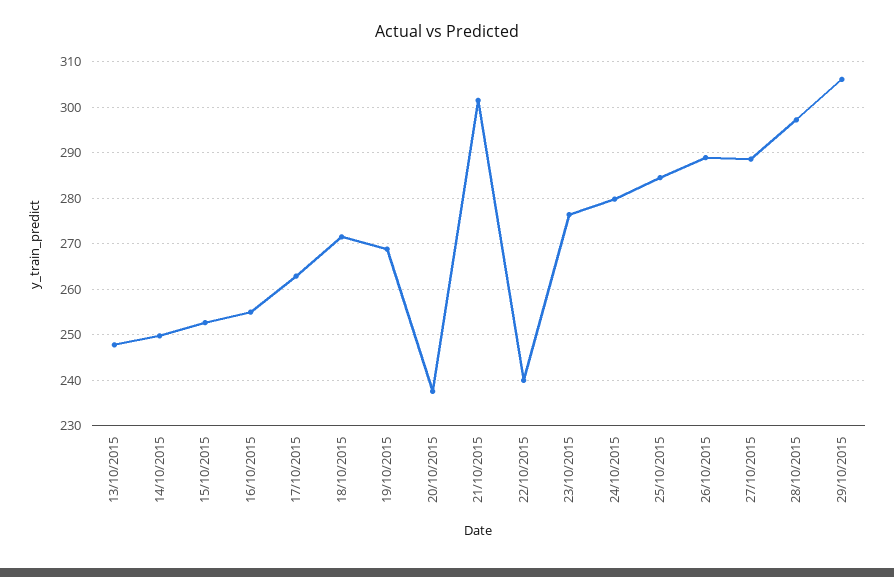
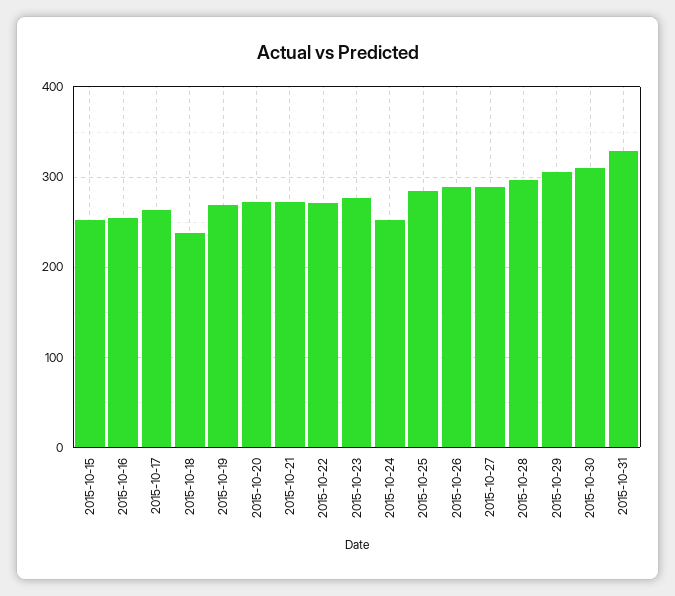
13/10/2015: 248 -> none
14/10/2015: 250 -> none
18/10/2015: 272 -> 240
20/10/2015: 238 -> 270
21/10/2015: 302 -> 270
22/10/2015: 240 -> 270
24/10/2015: 280 -> 250
2015-10-30: none -> 310
2015-10-31: none -> 330

